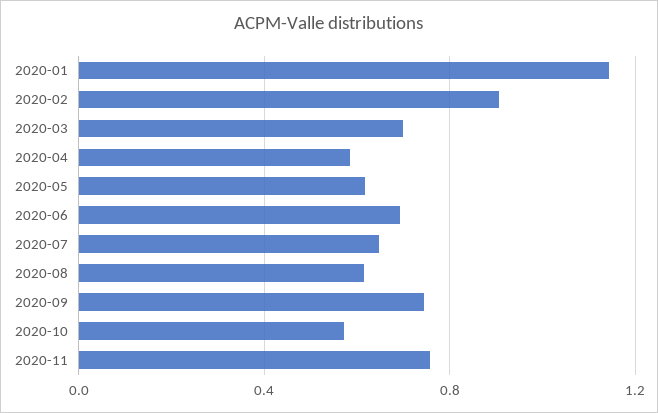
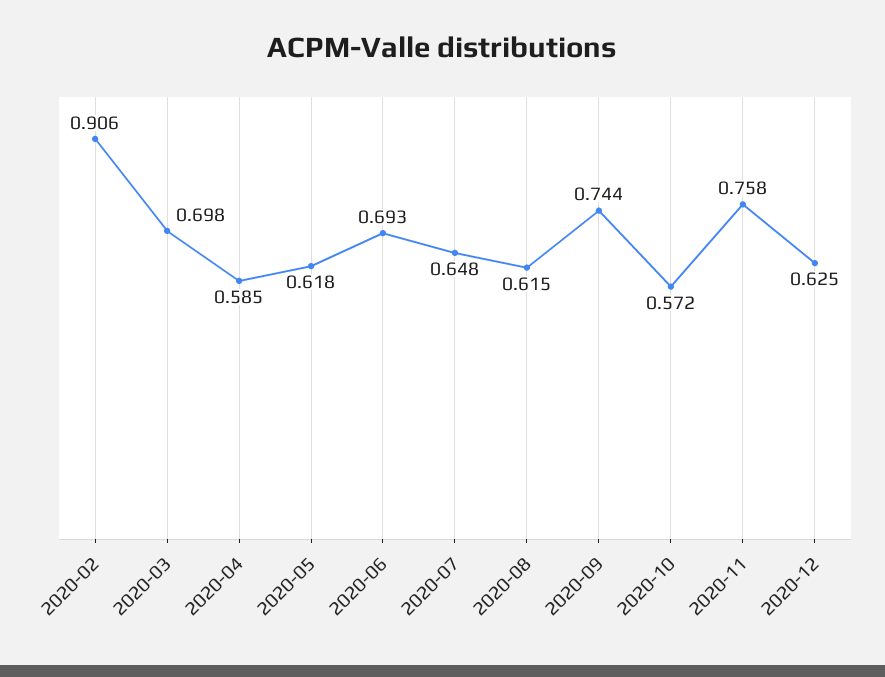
2020-01: 1.15 -> none
2020-12: none -> 0.625

